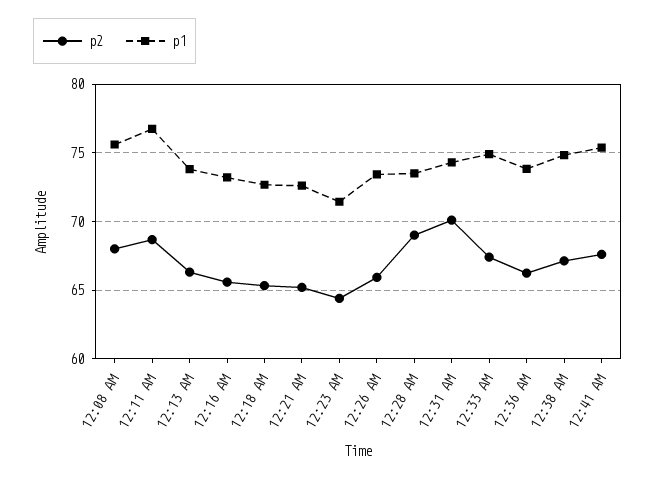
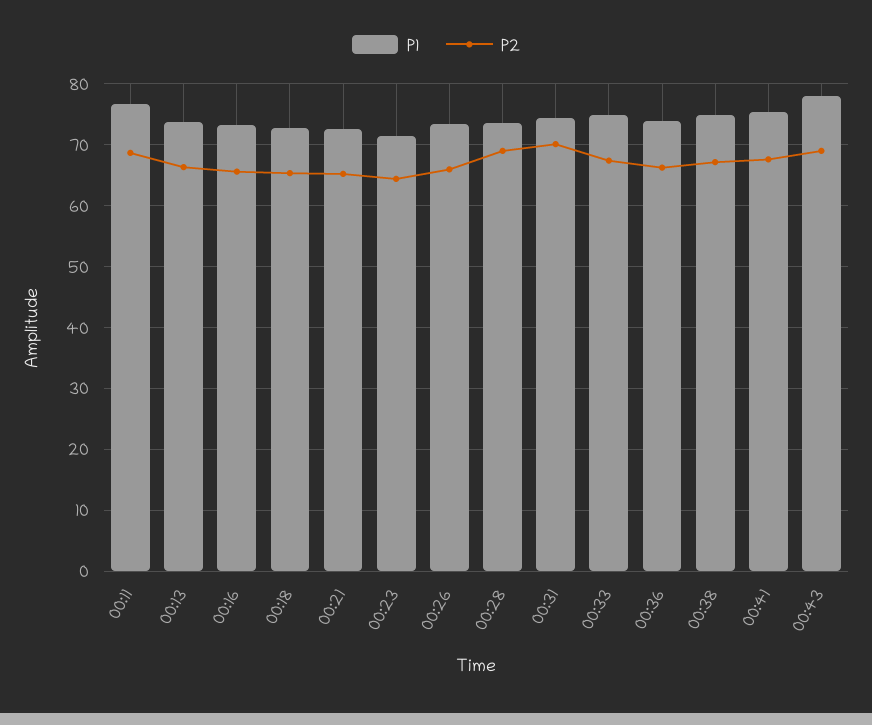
p2, 12:08 AM: 68 -> none
p1, 12:08 AM: 75.5 -> none
p1, 00:43: none -> 78
p2, 00:43: none -> 69

